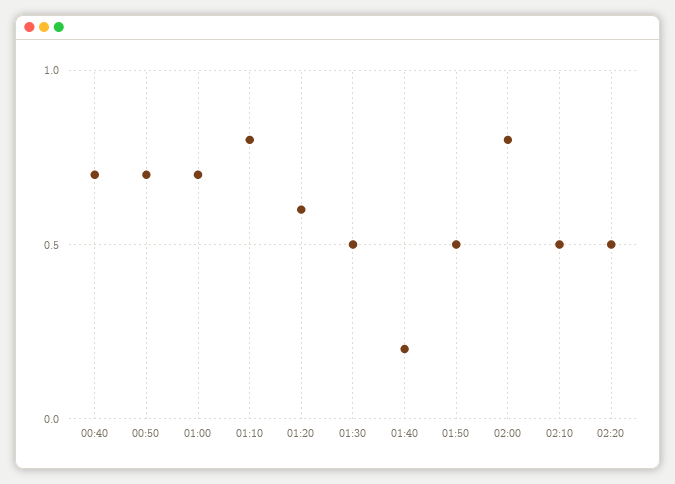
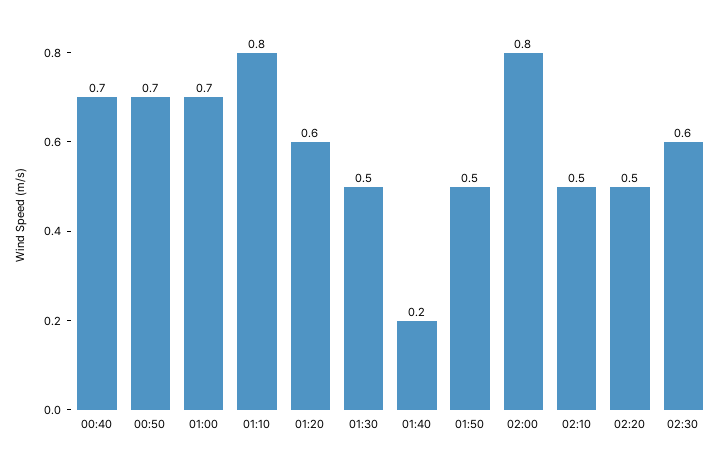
02:30: none -> 0.6

